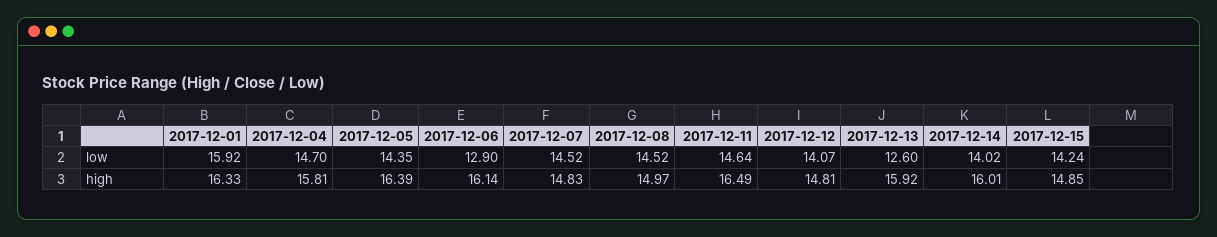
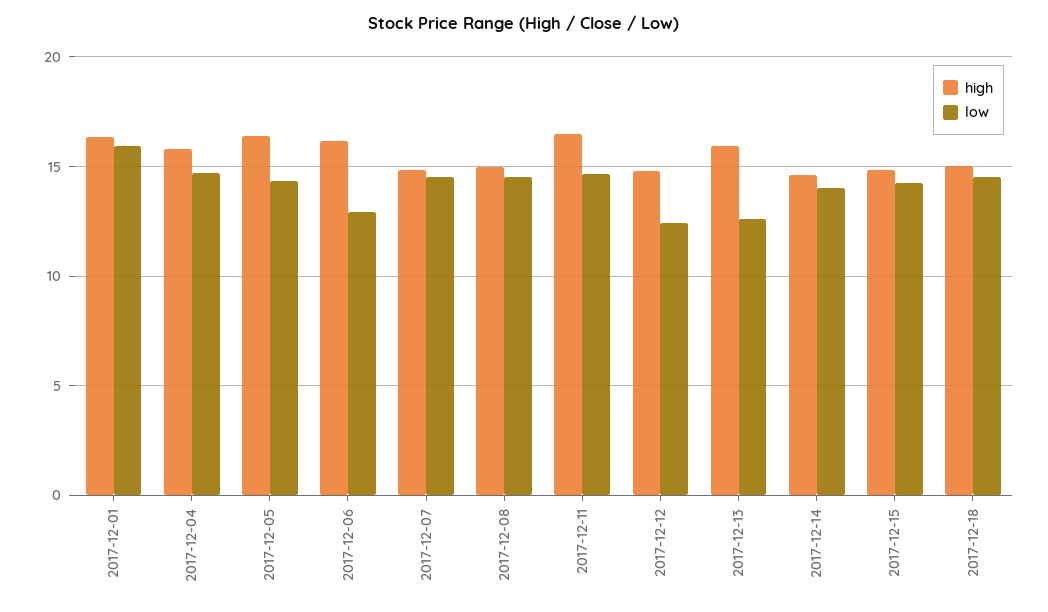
low, 2017-12-12: 14.07 -> 12.5
high, 2017-12-14: 16.01 -> 14.5
high, 2017-12-18: none -> 15
low, 2017-12-18: none -> 14.5

